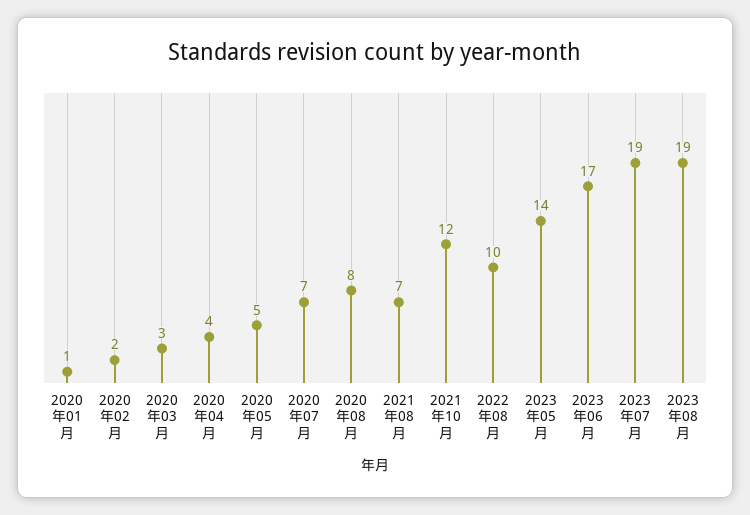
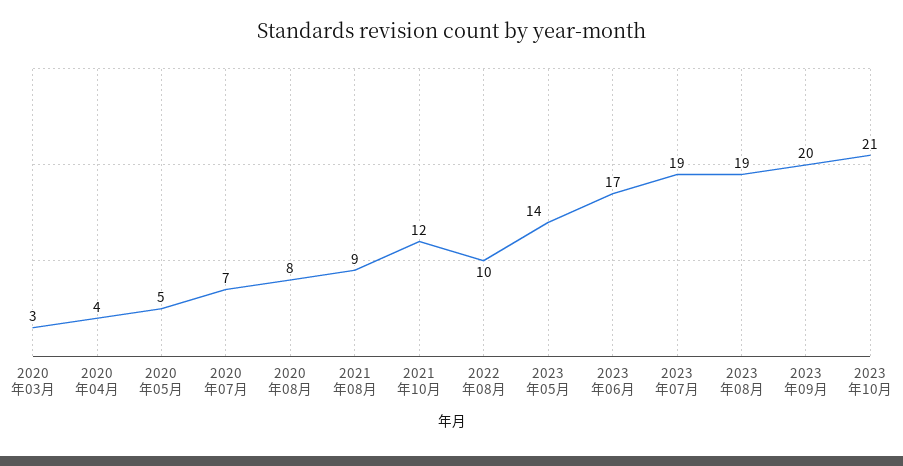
2020年01月: 1 -> none
2020年02月: 2 -> none
2021年08月: 7 -> 9
2023年09月: none -> 20
2023年10月: none -> 21

